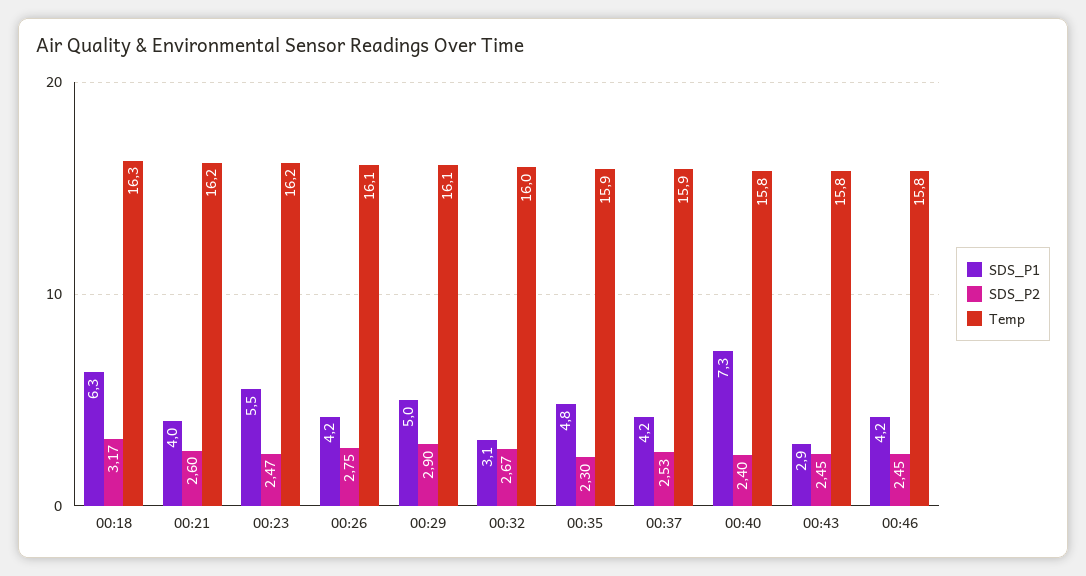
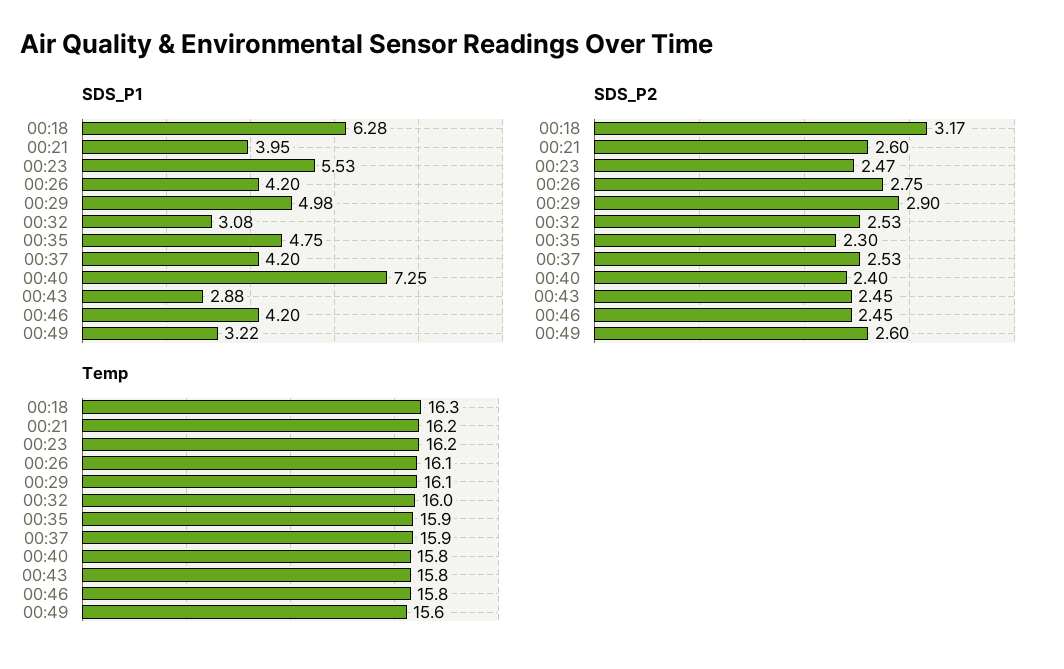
SDS_P2, 00:32: 2.67 -> 2.53
SDS_P1, 00:49: none -> 3.22
SDS_P2, 00:49: none -> 2.6
Temp, 00:49: none -> 15.6

